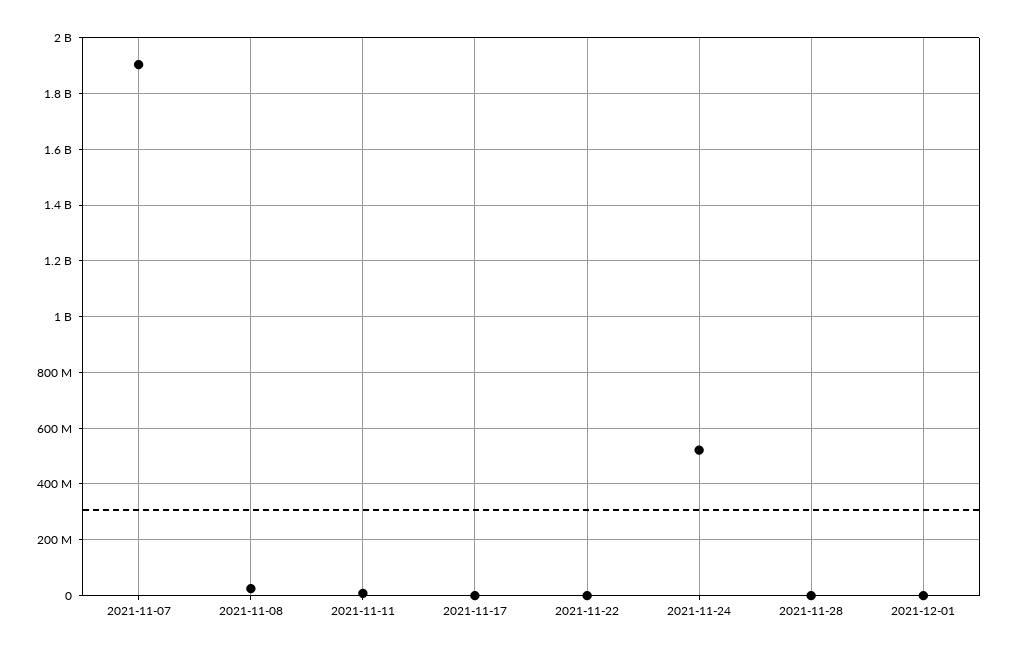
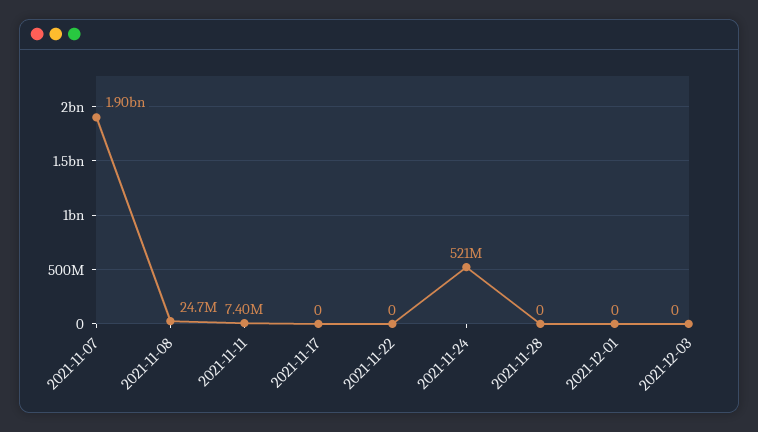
2021-12-03: none -> 0

